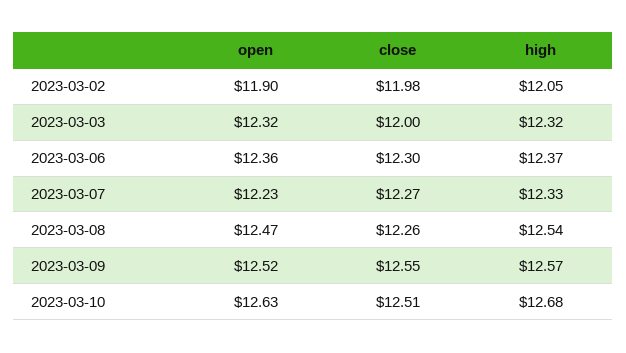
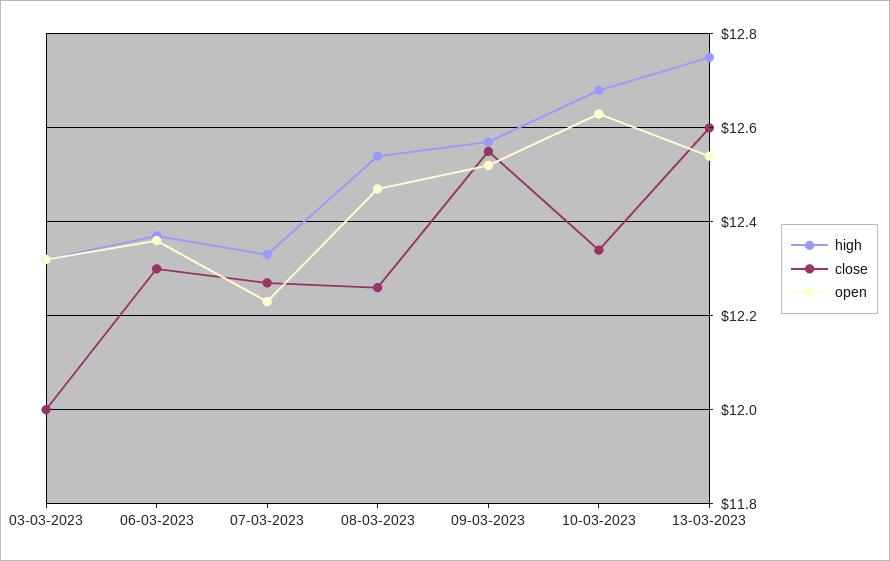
open, 2023-03-02: 11.9 -> none
close, 2023-03-02: 11.98 -> none
high, 2023-03-02: 12.05 -> none
close, 2023-03-10: 12.51 -> 12.35
high, 13-03-2023: none -> 12.75
close, 13-03-2023: none -> 12.6
open, 13-03-2023: none -> 12.55

